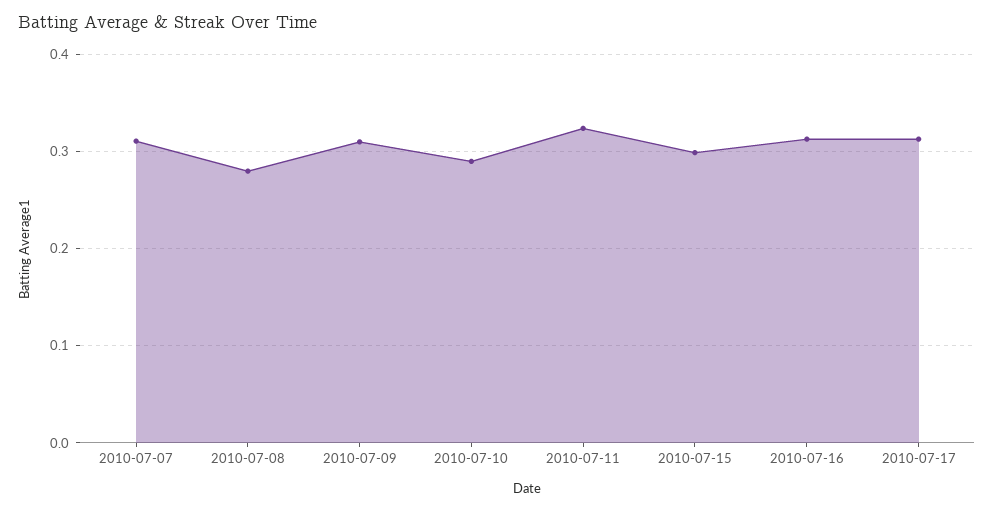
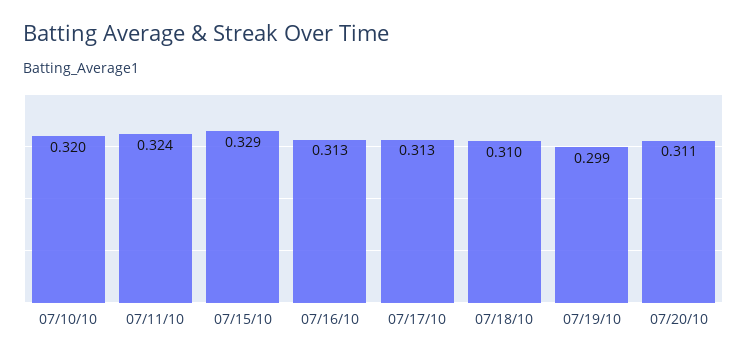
2010-07-07: 0.31 -> none
2010-07-08: 0.28 -> none
2010-07-09: 0.31 -> none
2010-07-10: 0.29 -> 0.32
2010-07-15: 0.3 -> 0.329
07/18/10: none -> 0.31
07/19/10: none -> 0.299
07/20/10: none -> 0.311

